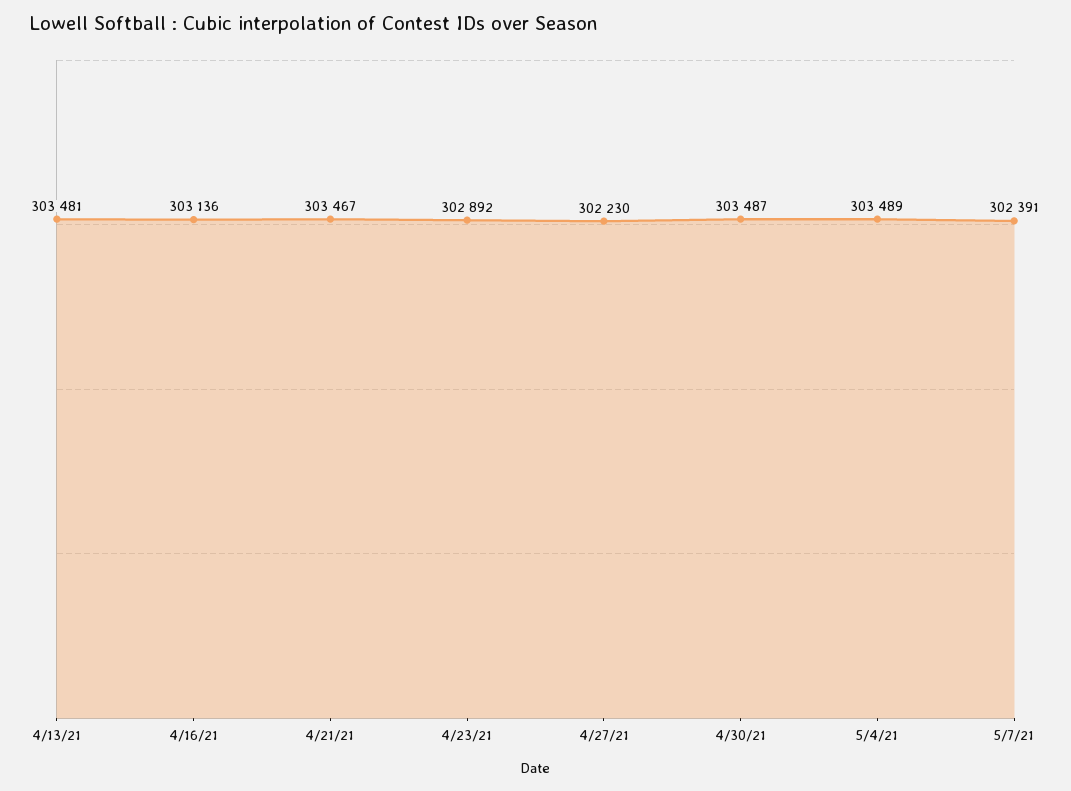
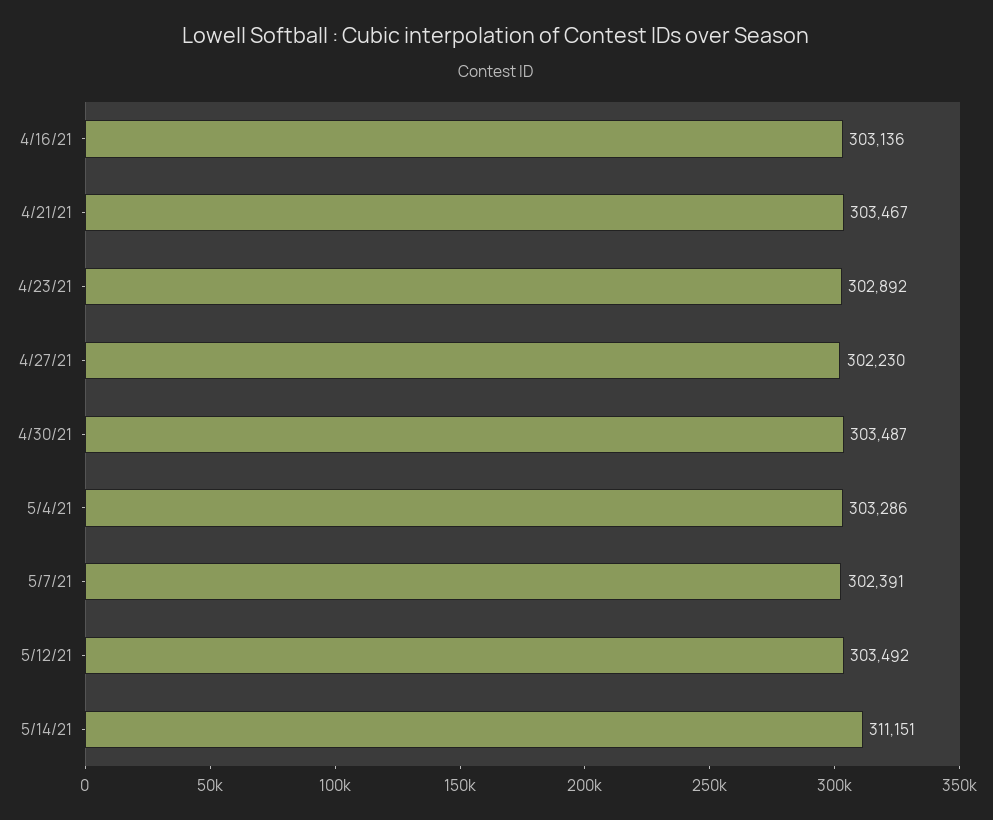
4/13/21: 303481 -> none
5/4/21: 303489 -> 303286
5/12/21: none -> 303492
5/14/21: none -> 311151

